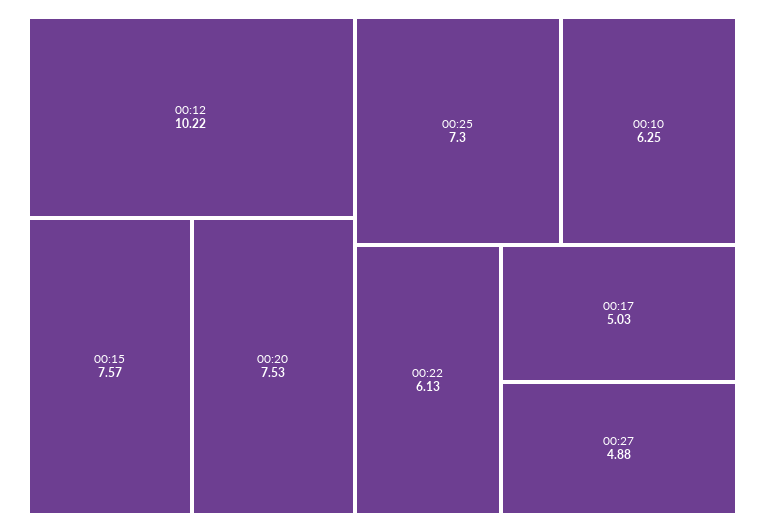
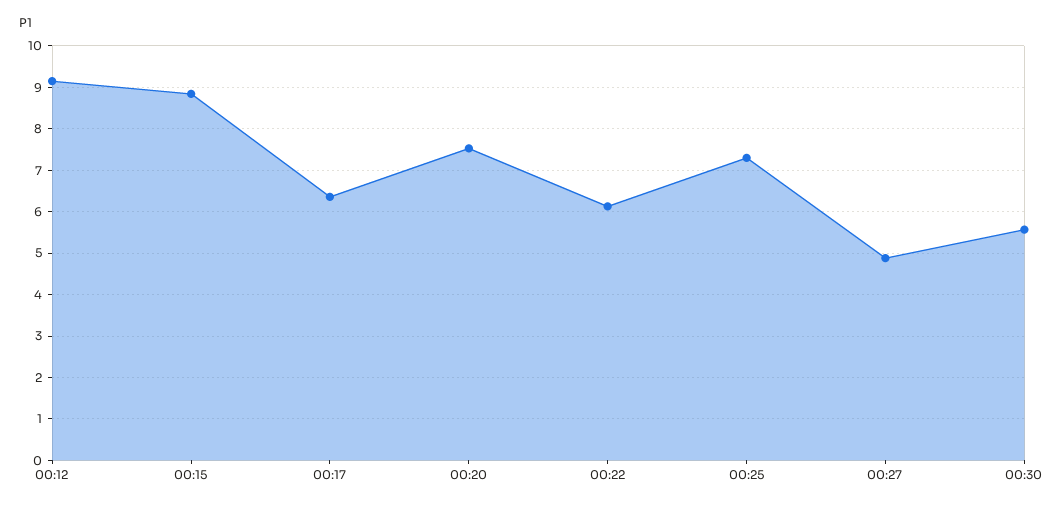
00:12: 10.22 -> 9.2
00:15: 7.57 -> 8.8
00:10: 6.25 -> none
00:17: 5.03 -> 6.4
00:30: none -> 5.6

